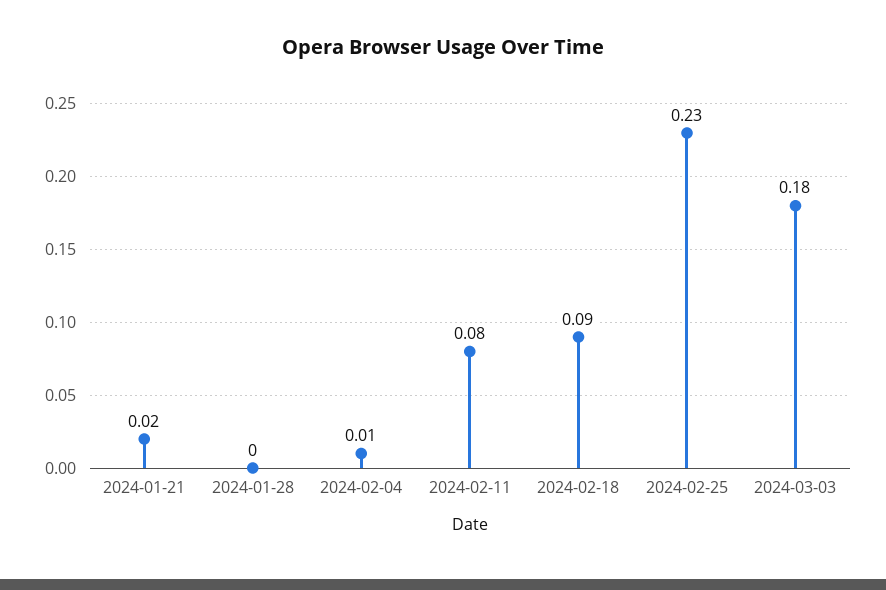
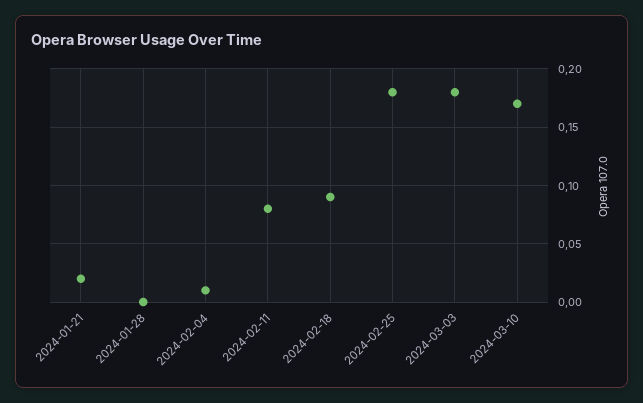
2024-02-25: 0.23 -> 0.18
2024-03-10: none -> 0.17

